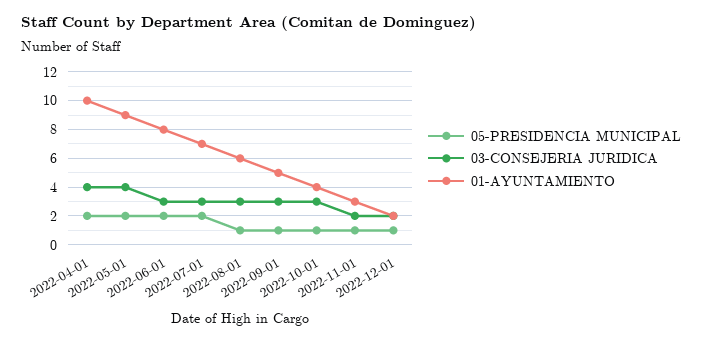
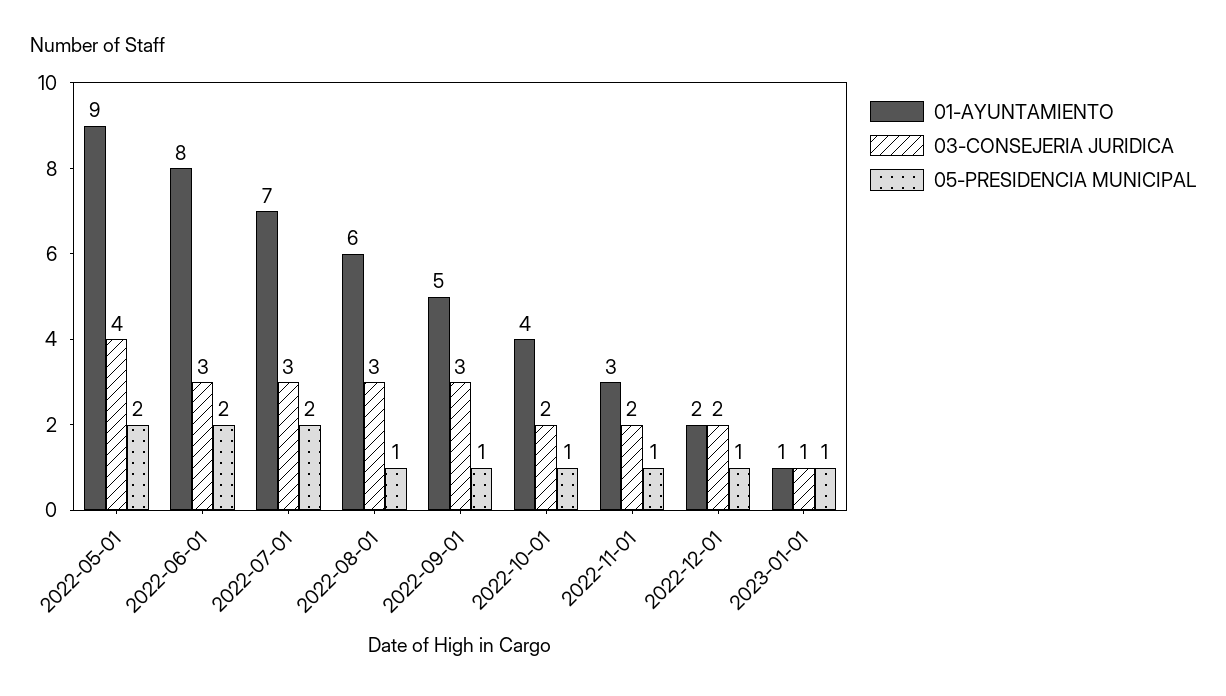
05-PRESIDENCIA MUNICIPAL, 2022-04-01: 2 -> none
03-CONSEJERIA JURIDICA, 2022-04-01: 4 -> none
01-AYUNTAMIENTO, 2022-04-01: 10 -> none
03-CONSEJERIA JURIDICA, 2022-10-01: 3 -> 2
01-AYUNTAMIENTO, 2023-01-01: none -> 1
03-CONSEJERIA JURIDICA, 2023-01-01: none -> 1
05-PRESIDENCIA MUNICIPAL, 2023-01-01: none -> 1

